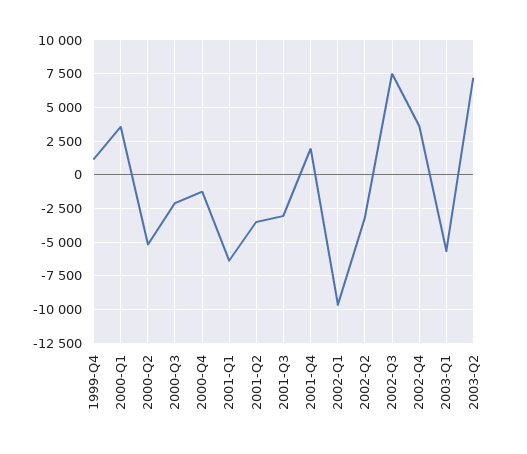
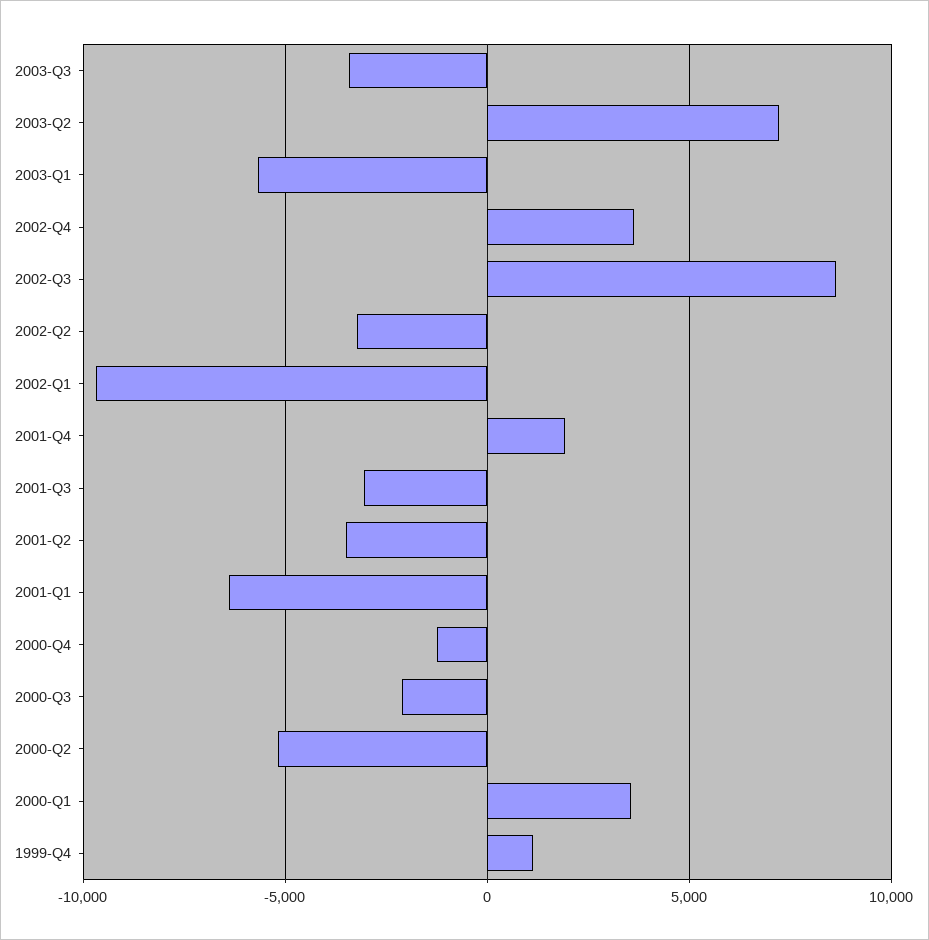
2002-Q3: 7500 -> 8500
2003-Q3: none -> -3500

